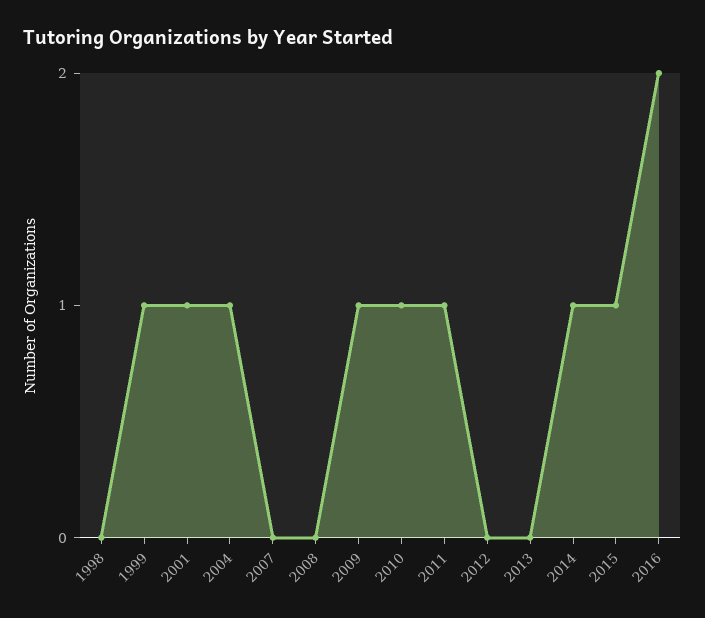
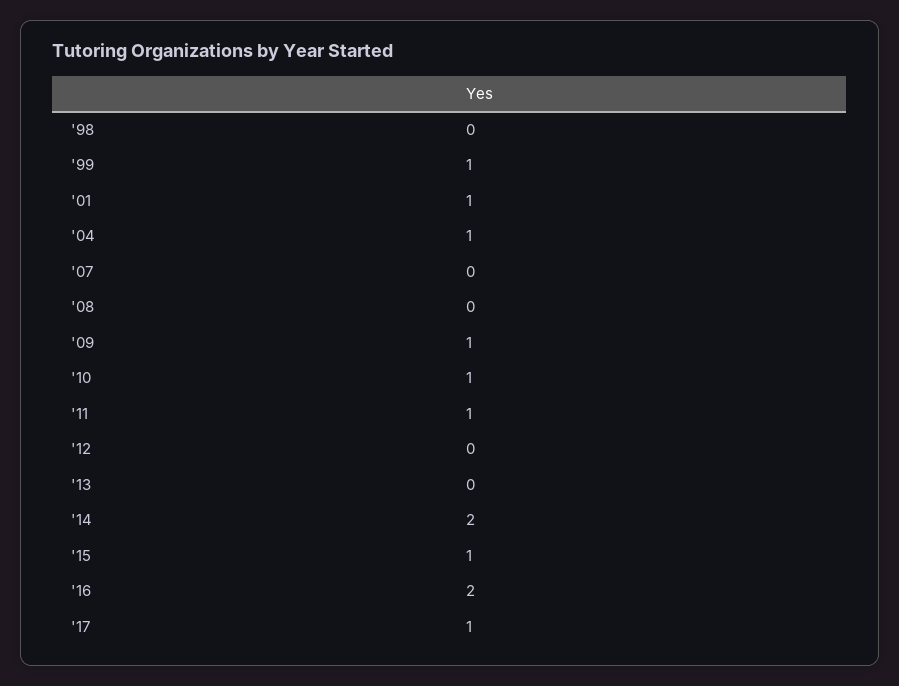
2014: 1 -> 2
'17: none -> 1

